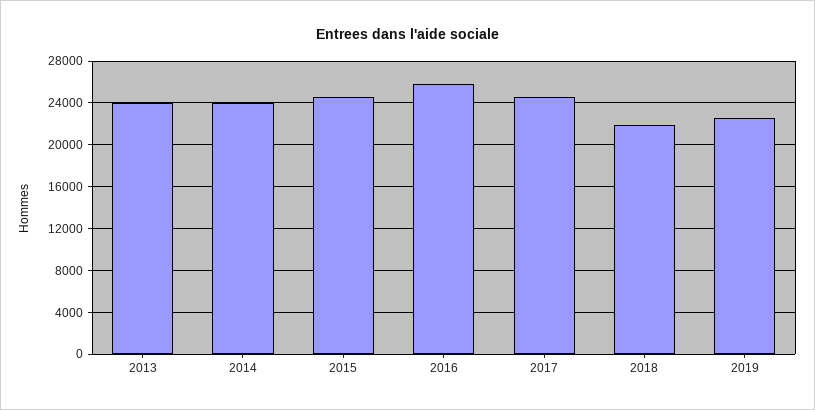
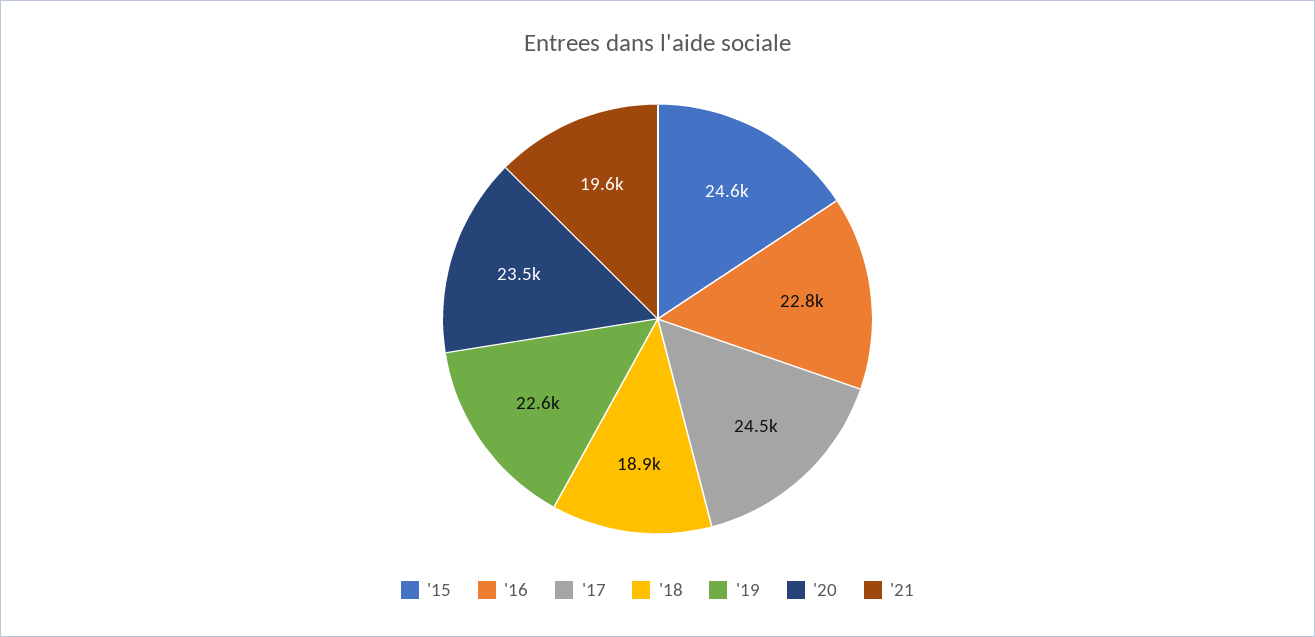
2013: 24000 -> none
2014: 24000 -> none
2016: 26000 -> 22800
2018: 22000 -> 18900
'20: none -> 23500
'21: none -> 19600

